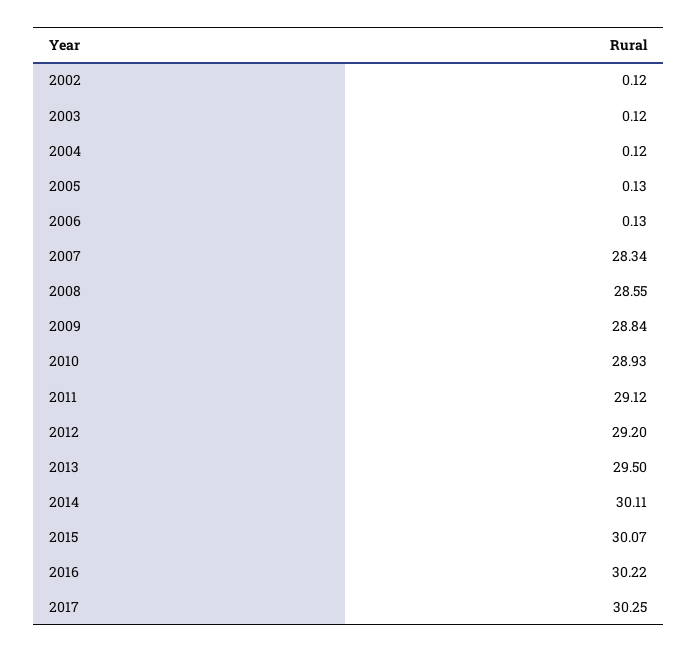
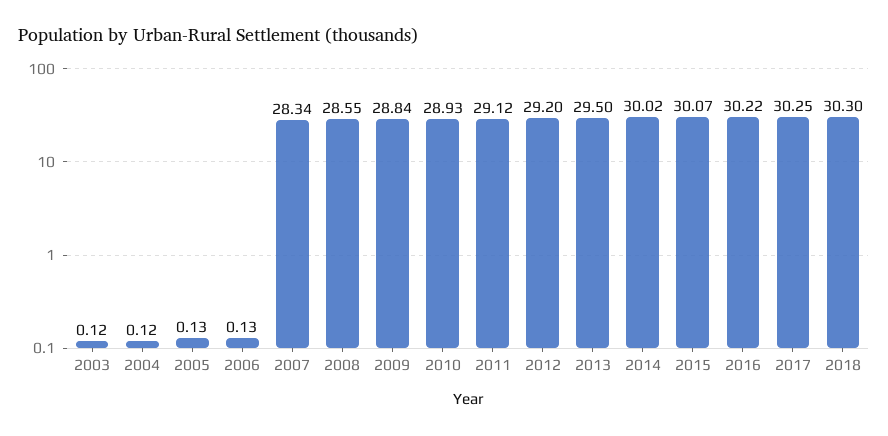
2002: 0.12 -> none
2014: 30.11 -> 30.02
2018: none -> 30.3

